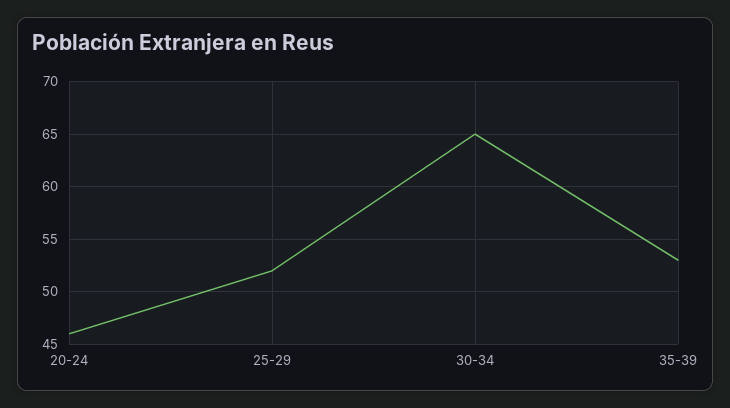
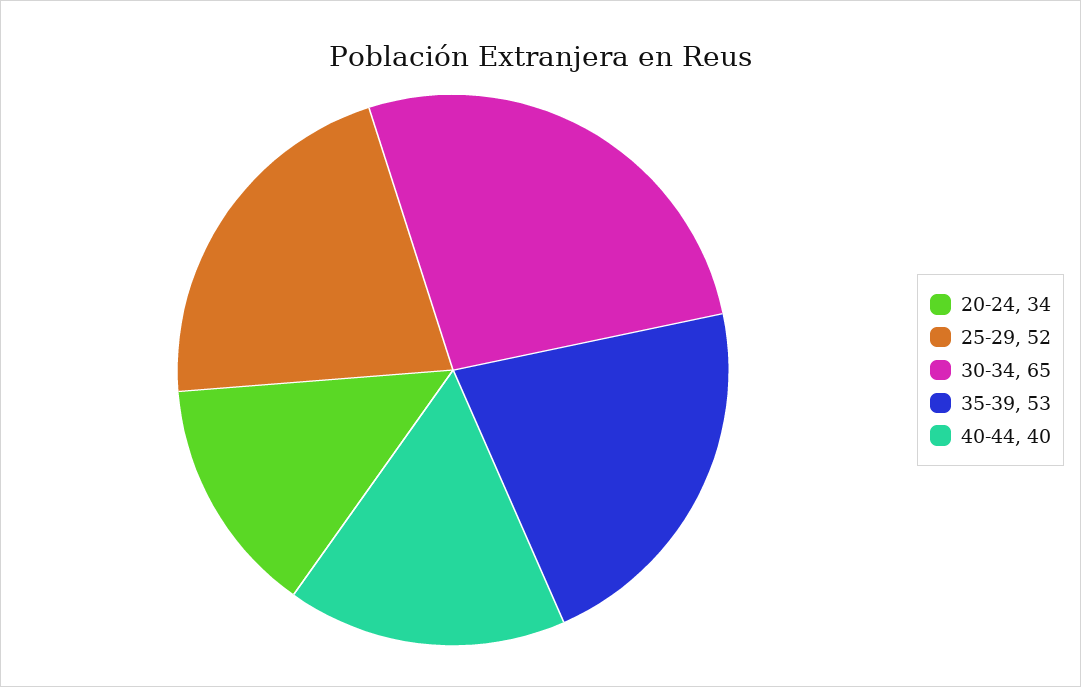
20-24: 46 -> 34
40-44: none -> 40

